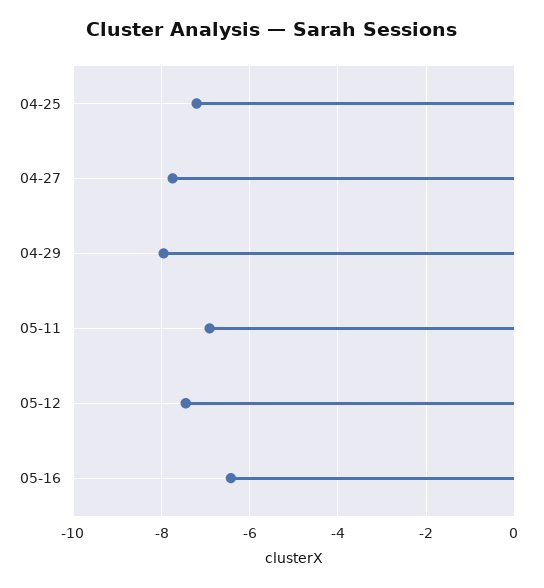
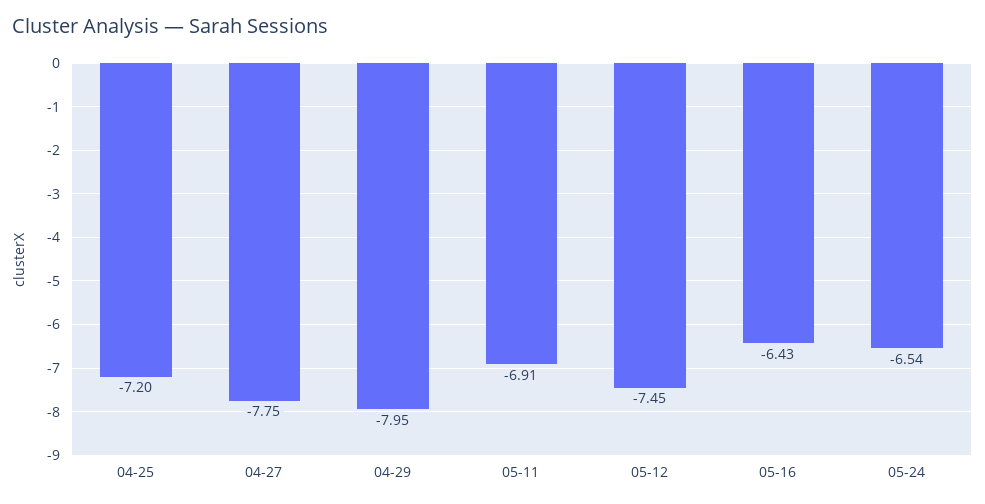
05-24: none -> -6.54

